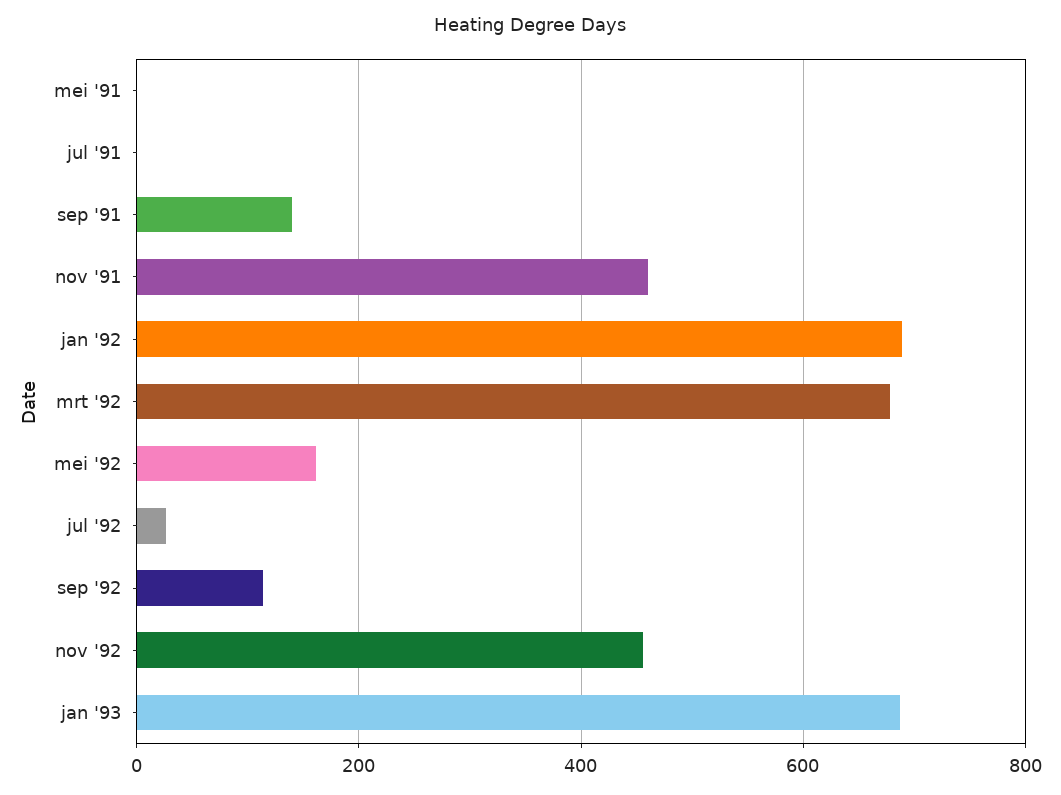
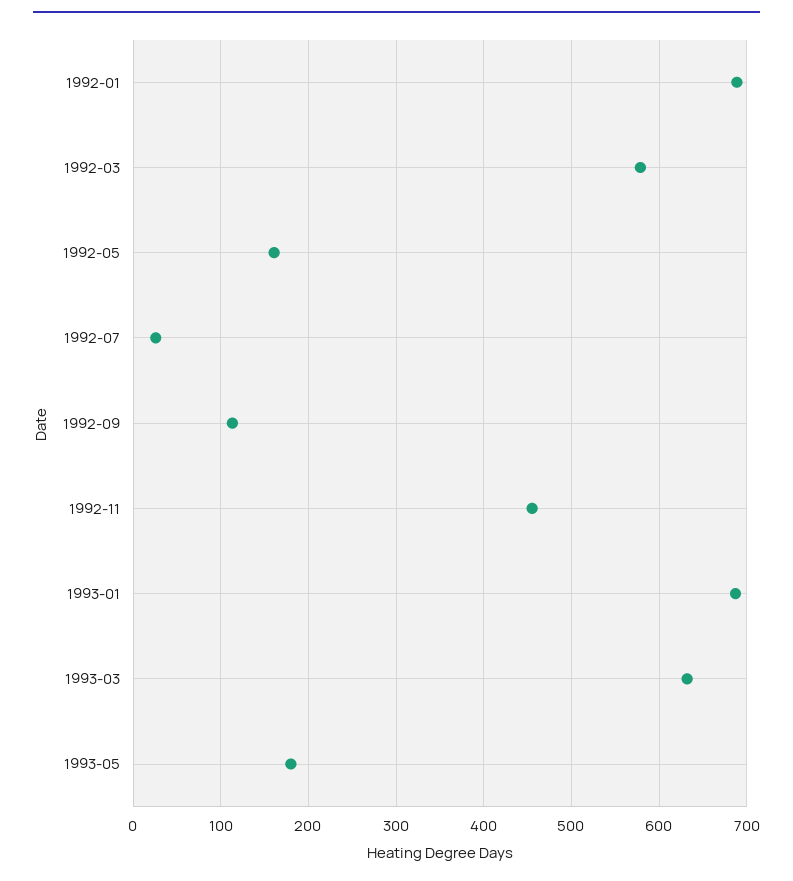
mei '91: 0 -> none
jul '91: 0 -> none
sep '91: 140 -> none
nov '91: 460 -> none
mrt '92: 680 -> 580
1993-03: none -> 630
1993-05: none -> 180

